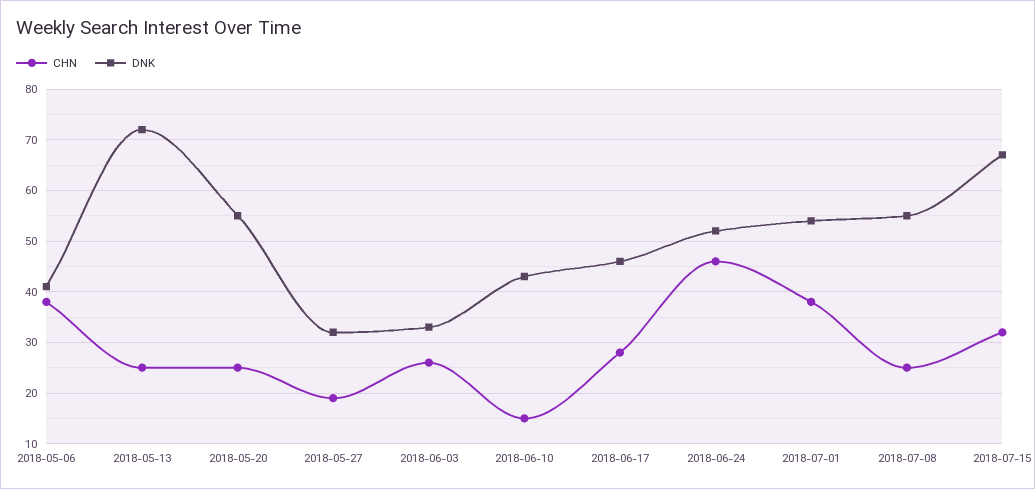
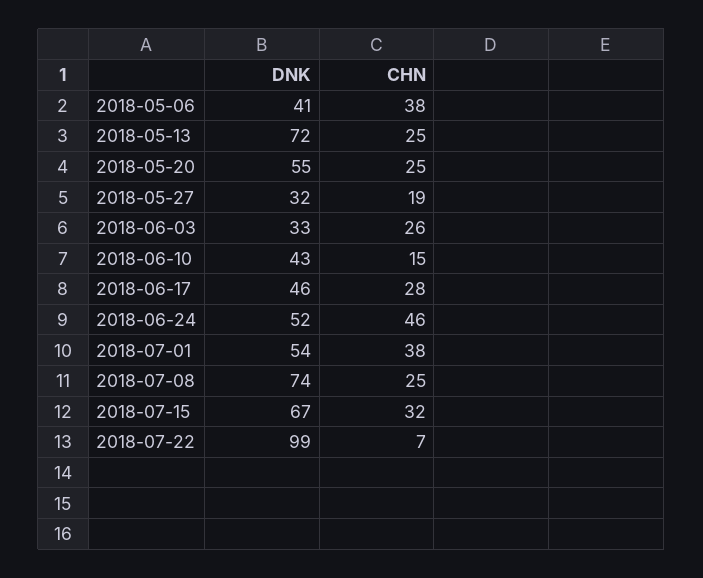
DNK, 2018-07-08: 55 -> 74
DNK, 2018-07-22: none -> 99
CHN, 2018-07-22: none -> 7

